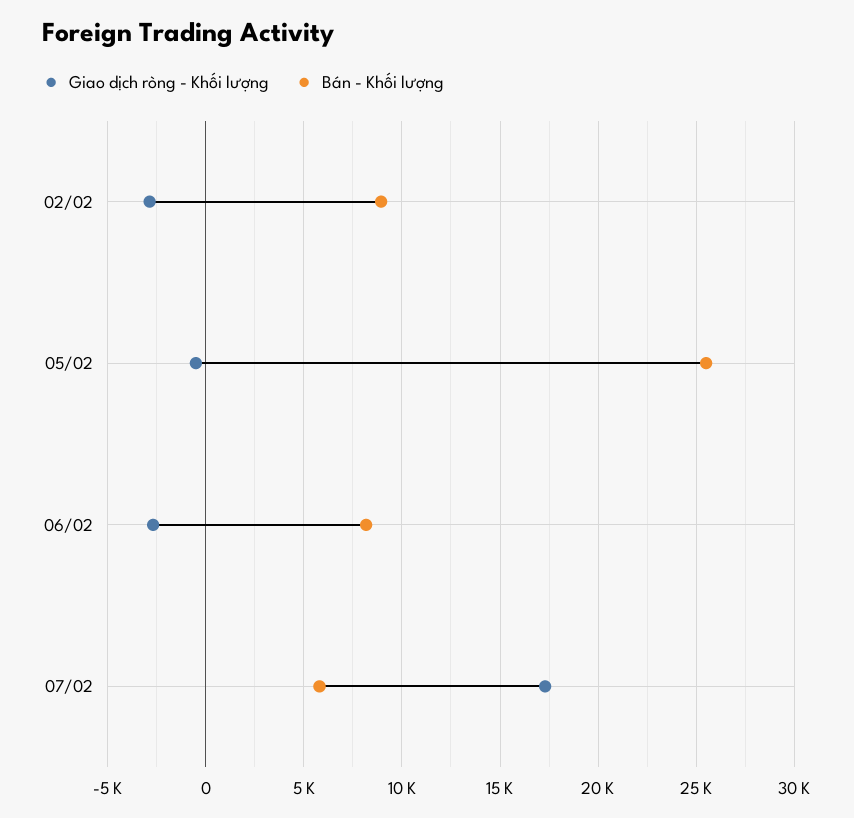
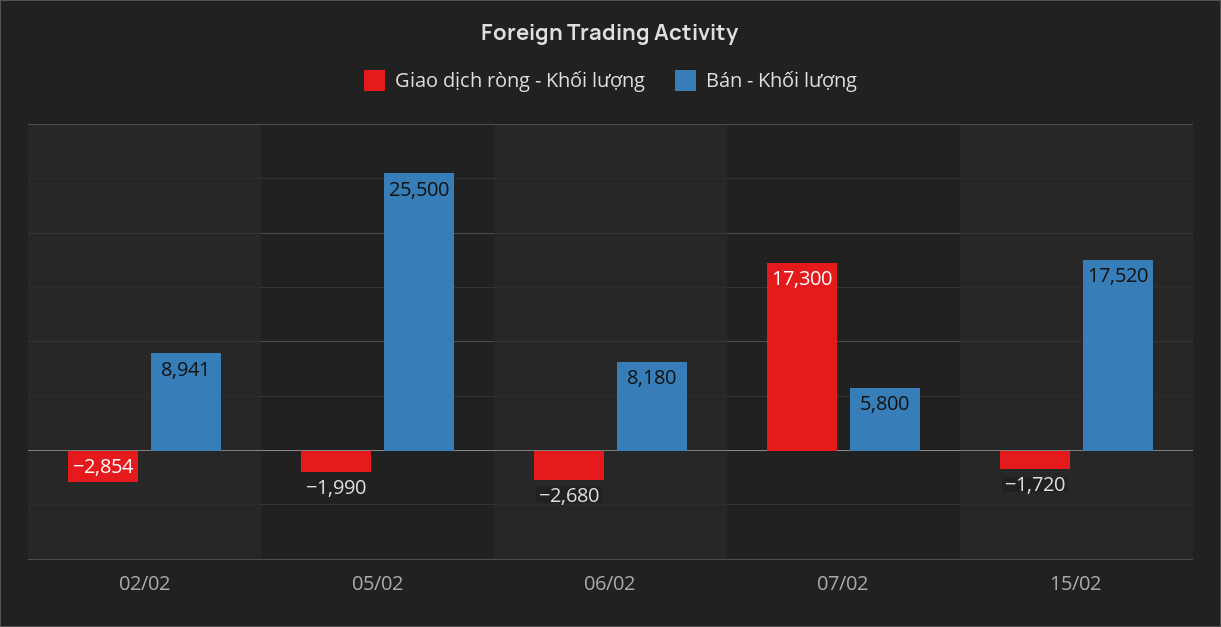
Giao dịch ròng - Khối lượng, 05/02: -500 -> -1990
Giao dịch ròng - Khối lượng, 15/02: none -> -1720
Bán - Khối lượng, 15/02: none -> 17520

